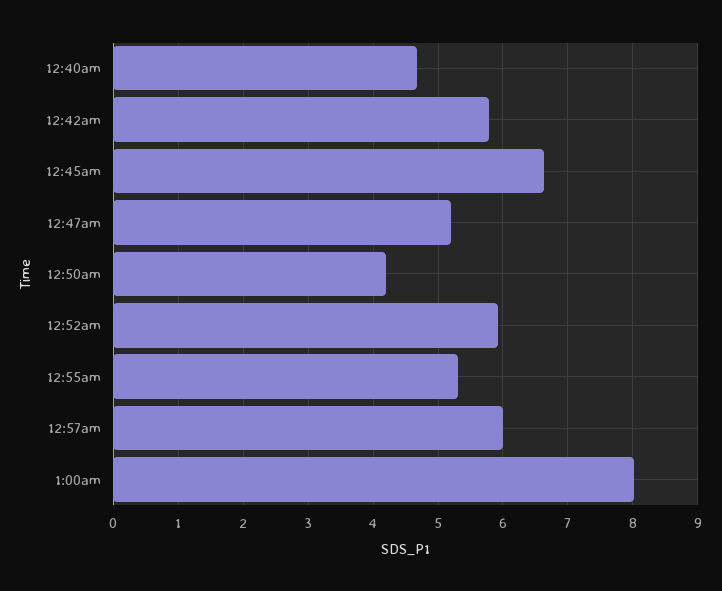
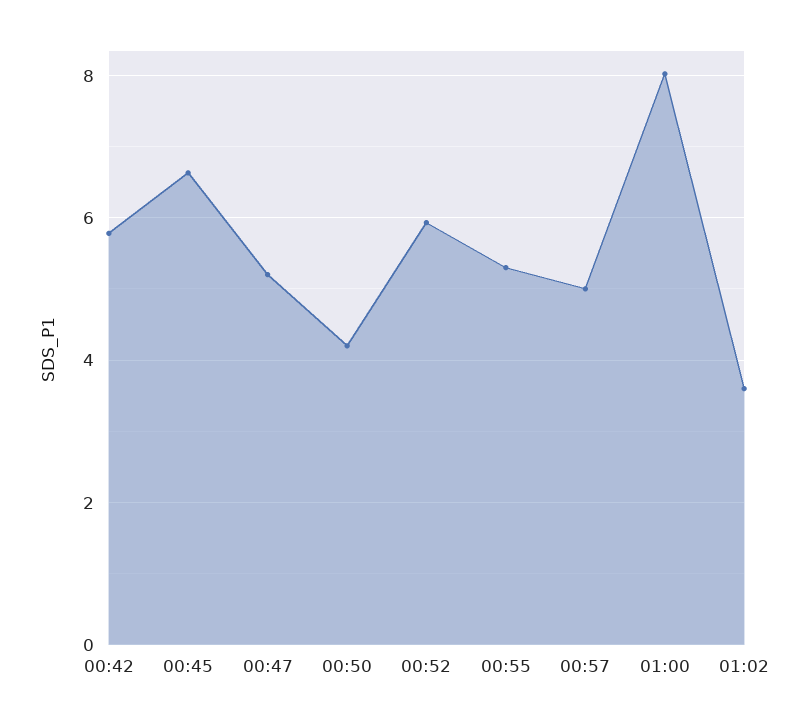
12:40am: 4.7 -> none
12:57am: 6 -> 5
01:02: none -> 3.6

